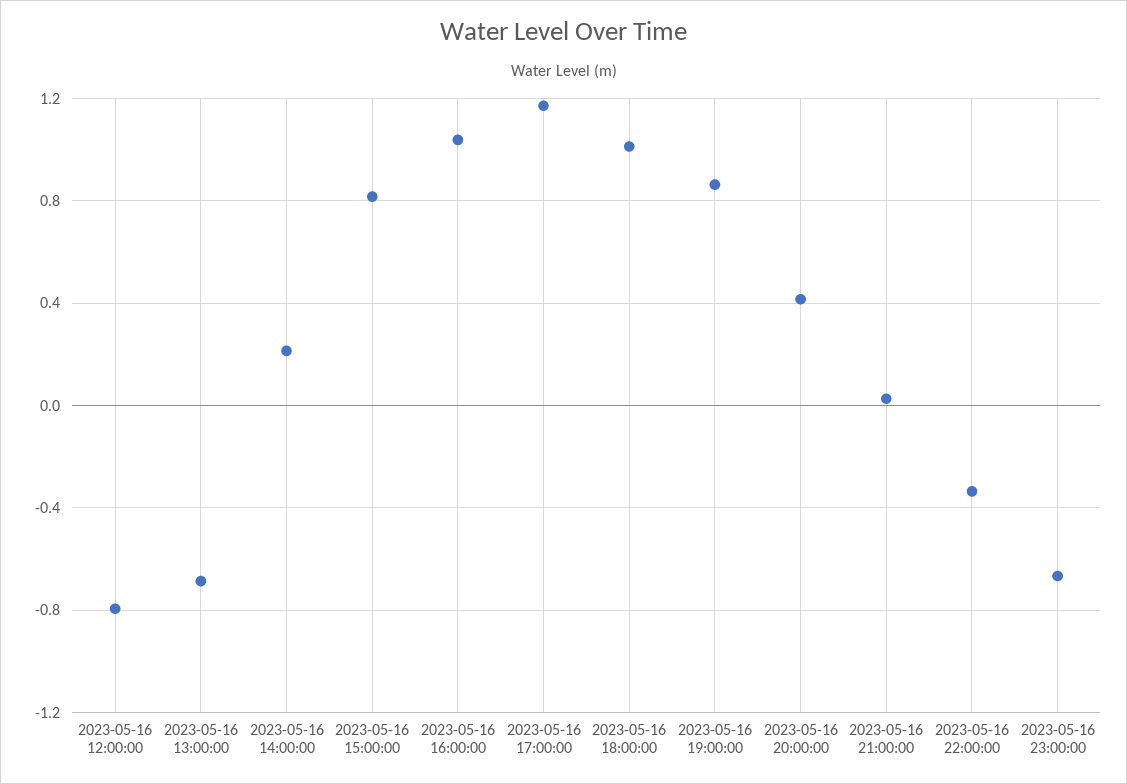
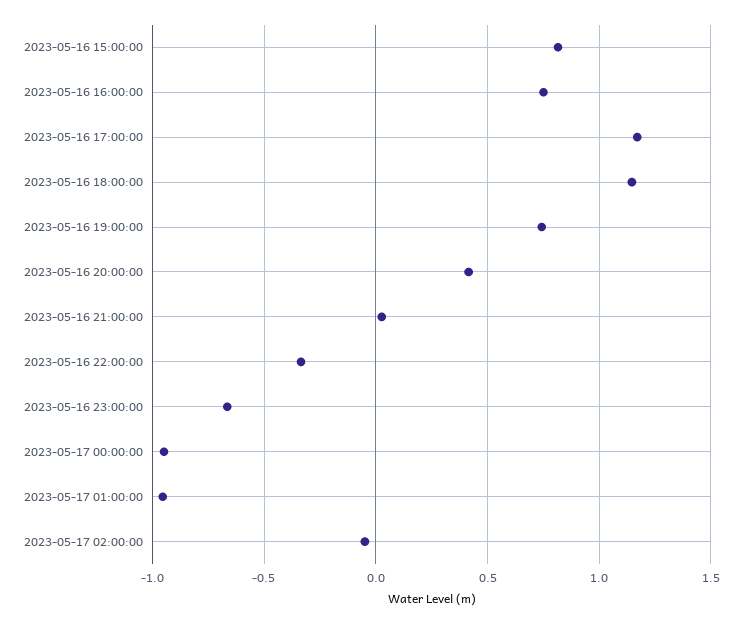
2023-05-16 12:00:00: -0.8 -> none
2023-05-16 13:00:00: -0.7 -> none
2023-05-16 14:00:00: 0.2 -> none
2023-05-16 16:00:00: 1.05 -> 0.75
2023-05-16 18:00:00: 1 -> 1.15
2023-05-16 19:00:00: 0.85 -> 0.75
2023-05-17 00:00:00: none -> -0.95
2023-05-17 01:00:00: none -> -0.95
2023-05-17 02:00:00: none -> -0.05

